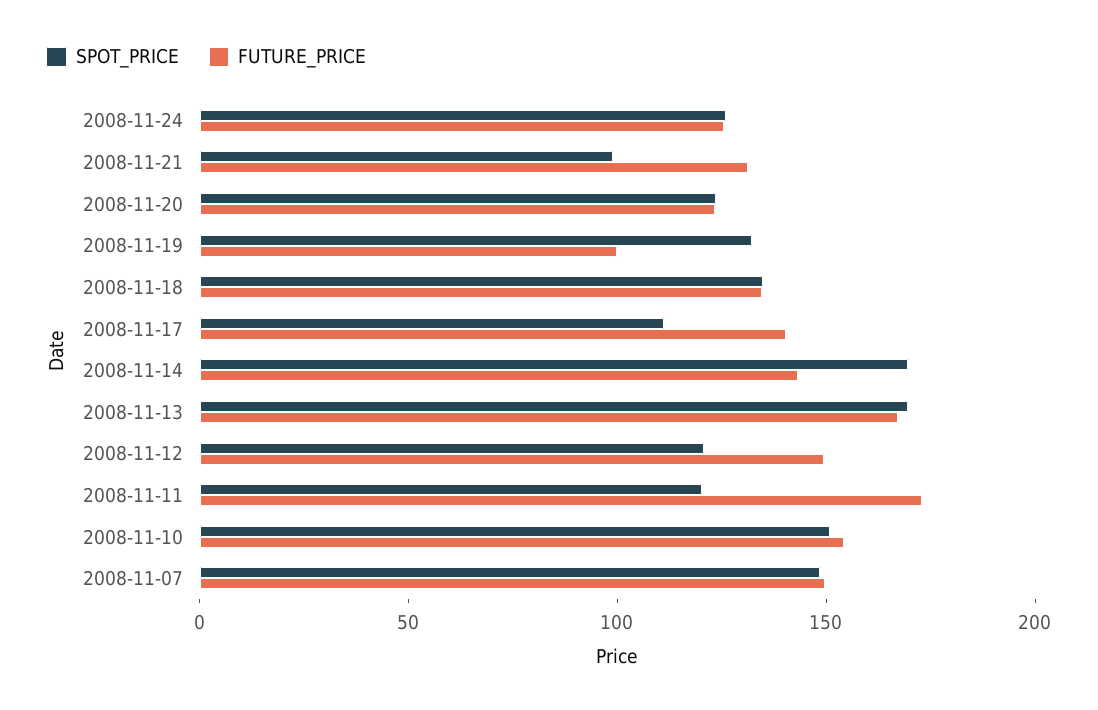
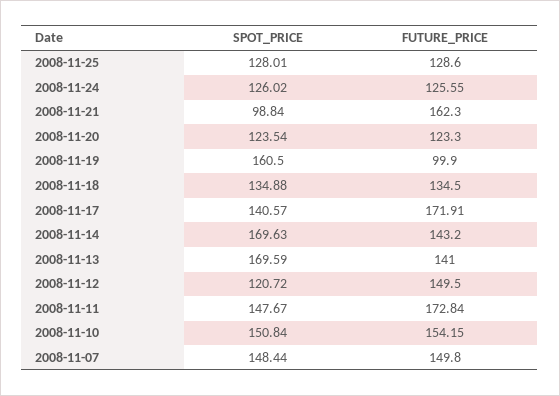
FUTURE_PRICE, 2008-11-21: 130 -> 162.3
SPOT_PRICE, 2008-11-19: 130 -> 160.5
SPOT_PRICE, 2008-11-17: 110 -> 140.57
FUTURE_PRICE, 2008-11-17: 140 -> 171.91
FUTURE_PRICE, 2008-11-13: 170 -> 141
SPOT_PRICE, 2008-11-11: 120 -> 147.67
SPOT_PRICE, 2008-11-25: none -> 128.01
FUTURE_PRICE, 2008-11-25: none -> 128.6

